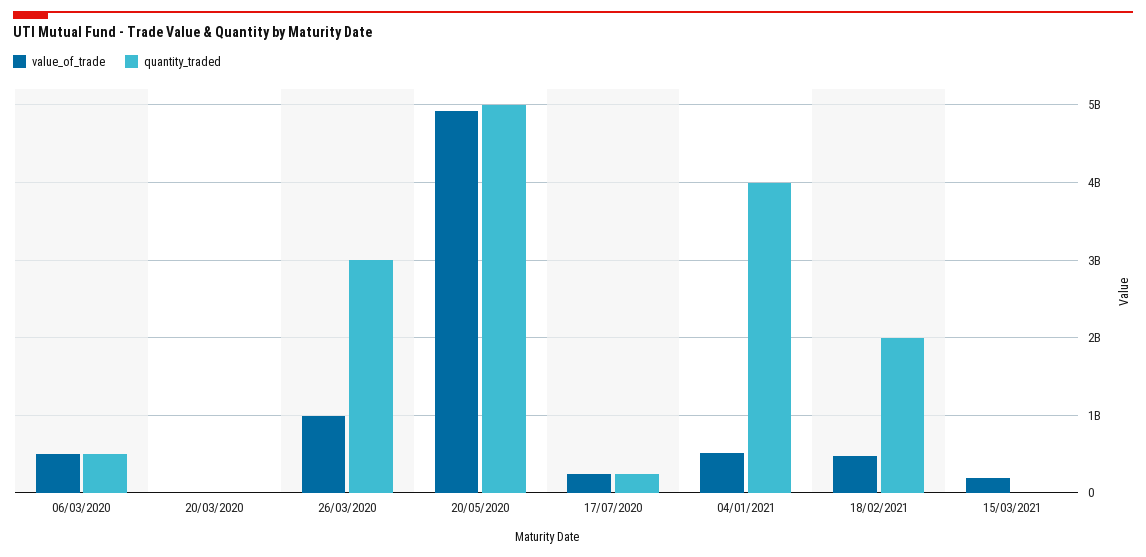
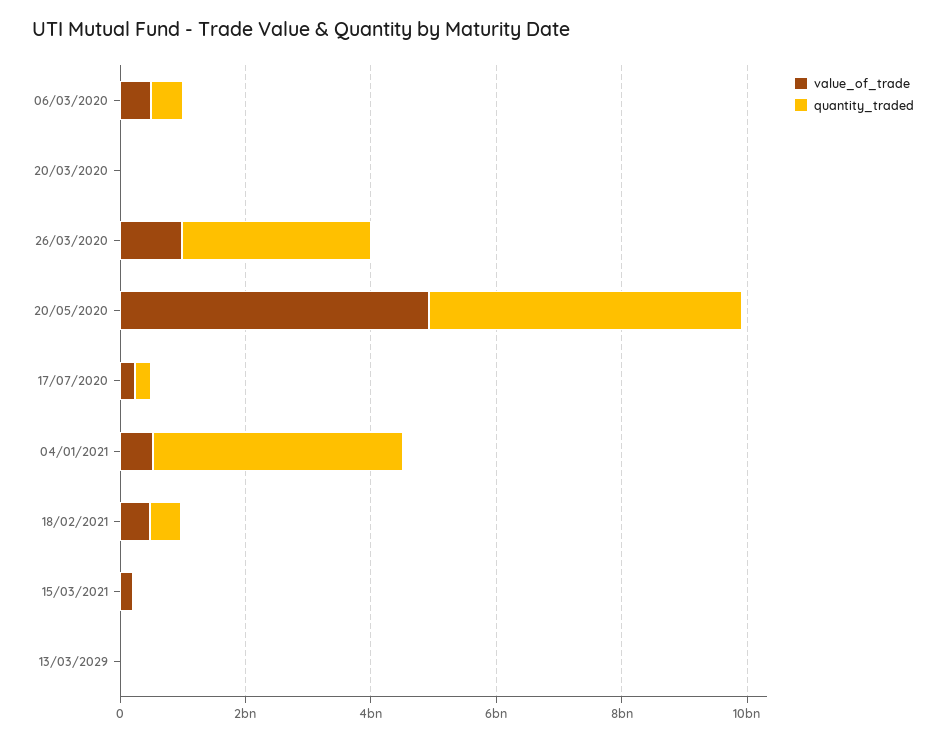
quantity_traded, 18/02/2021: 2000000000 -> 500000000
value_of_trade, 13/03/2029: none -> 0
quantity_traded, 13/03/2029: none -> 0

